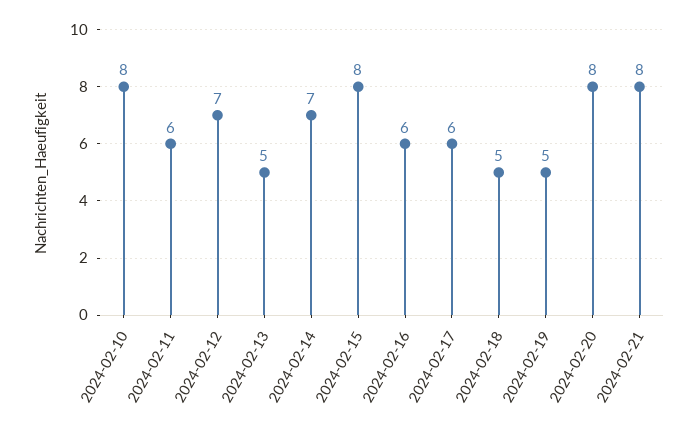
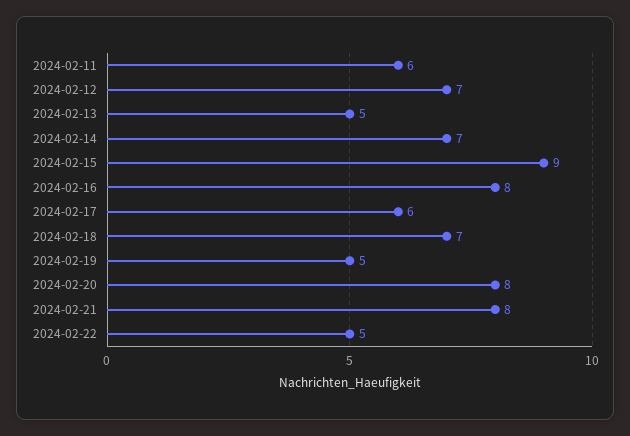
2024-02-10: 8 -> none
2024-02-15: 8 -> 9
2024-02-16: 6 -> 8
2024-02-18: 5 -> 7
2024-02-22: none -> 5

